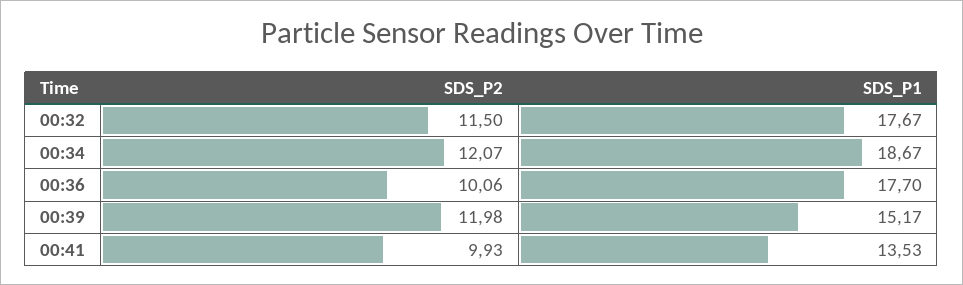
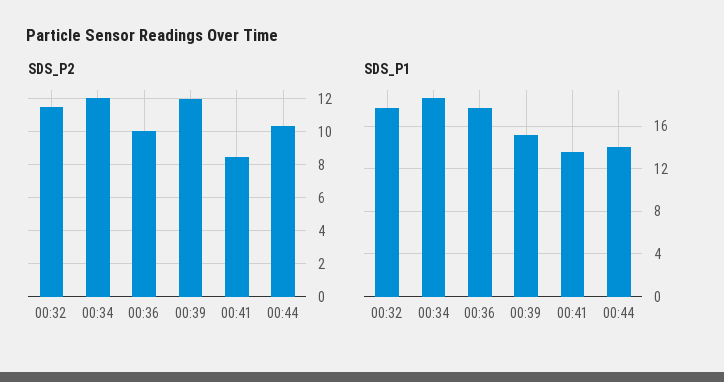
SDS_P2, 00:41: 9.93 -> 8.5
SDS_P2, 00:44: none -> 10.5
SDS_P1, 00:44: none -> 14

